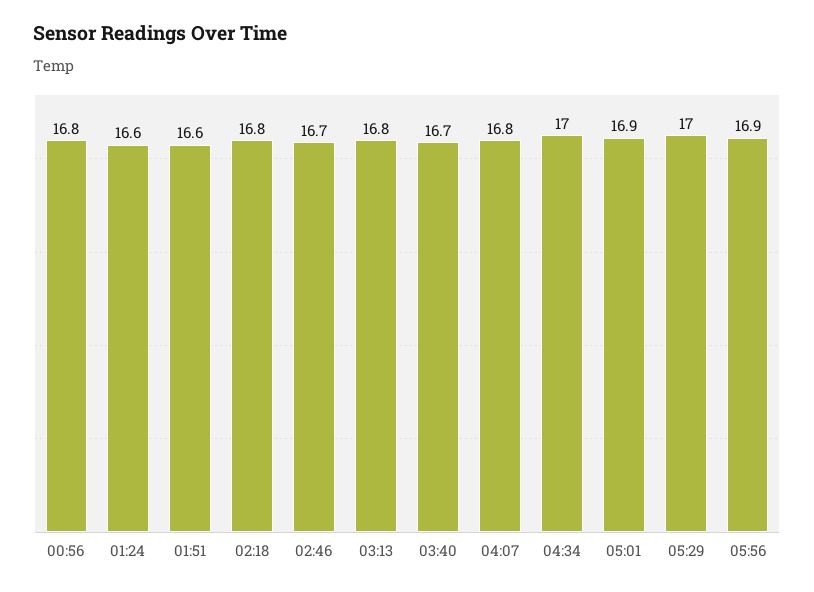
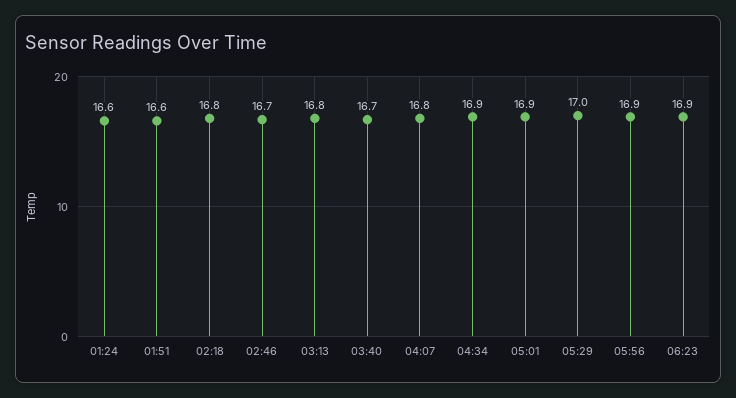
00:56: 16.8 -> none
04:34: 17 -> 16.9
06:23: none -> 16.9

